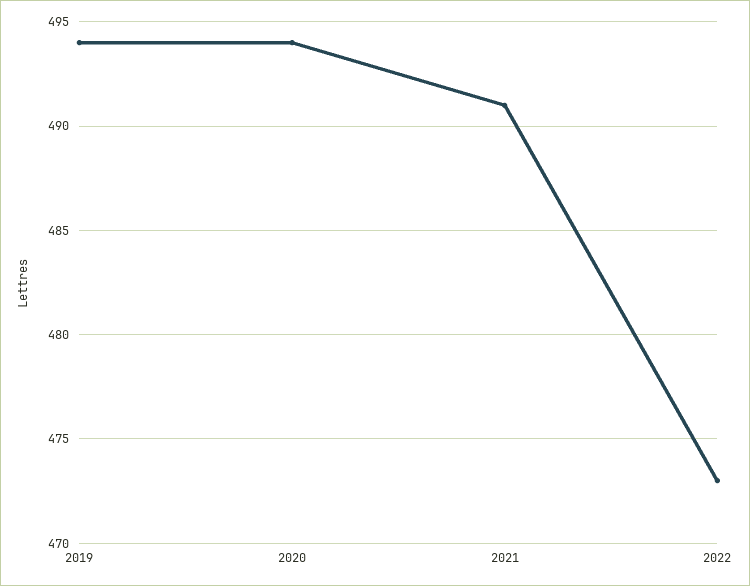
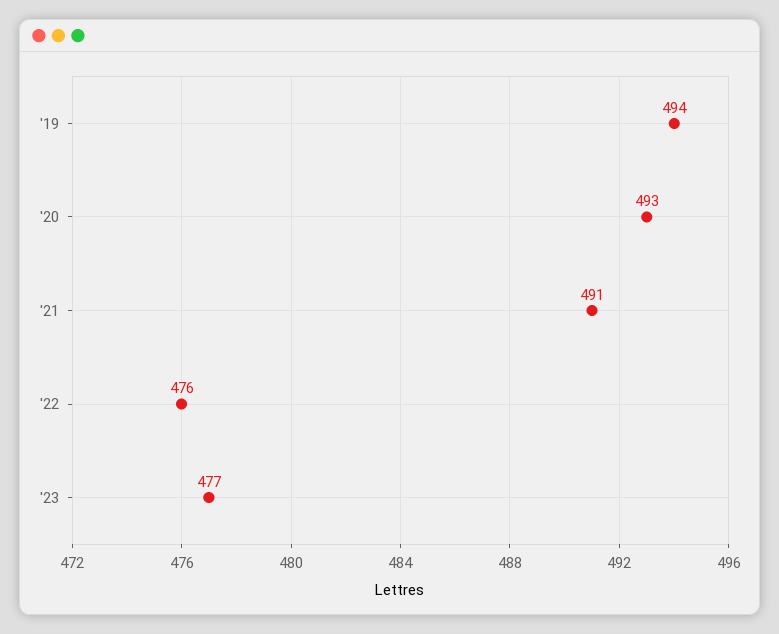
2020: 494 -> 493
2022: 473 -> 476
'23: none -> 477

